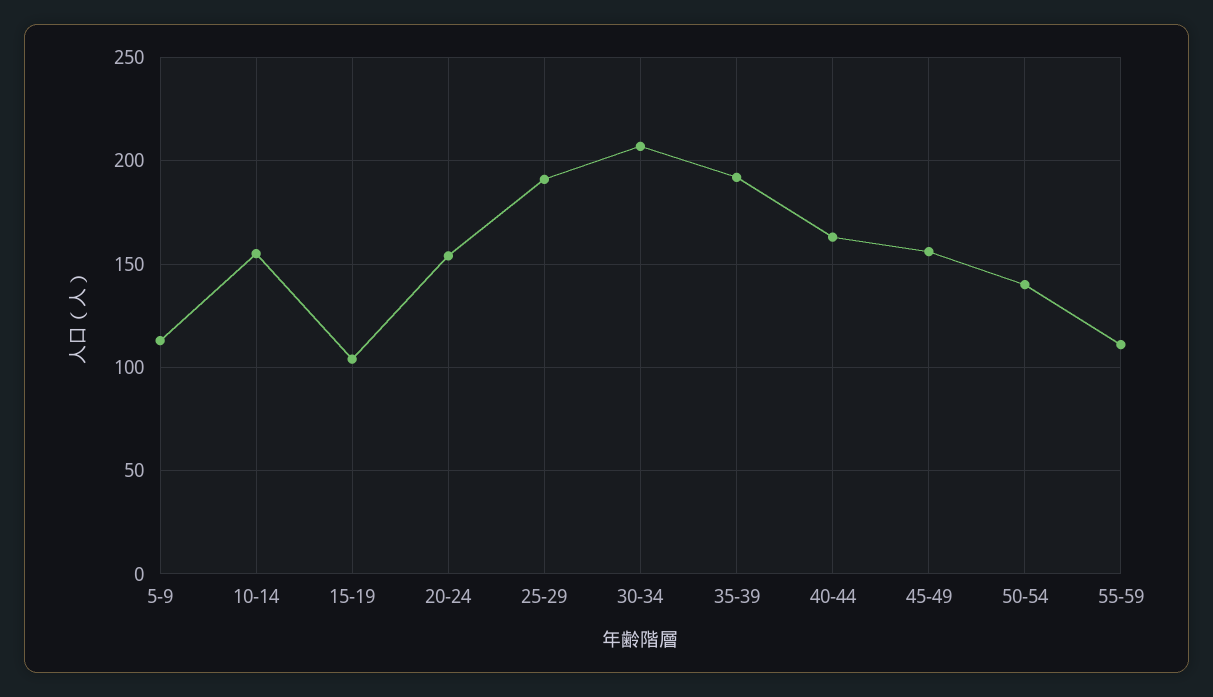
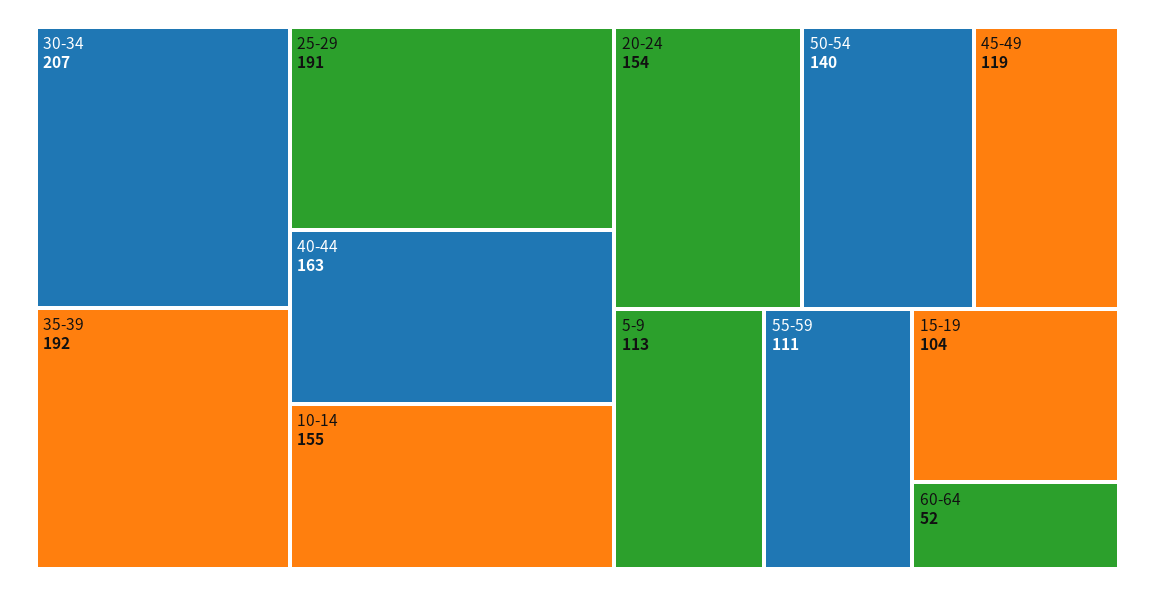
45-49: 155 -> 119
60-64: none -> 52

